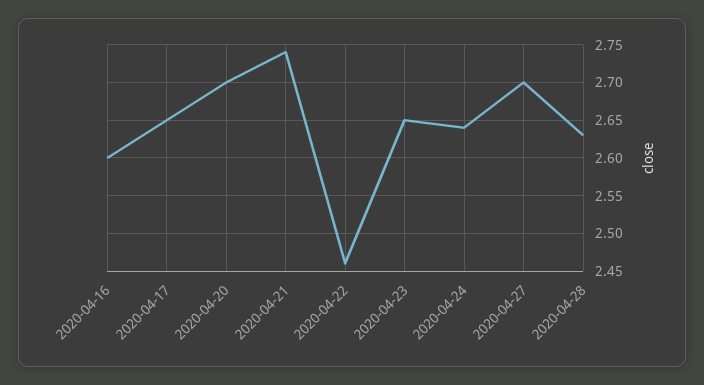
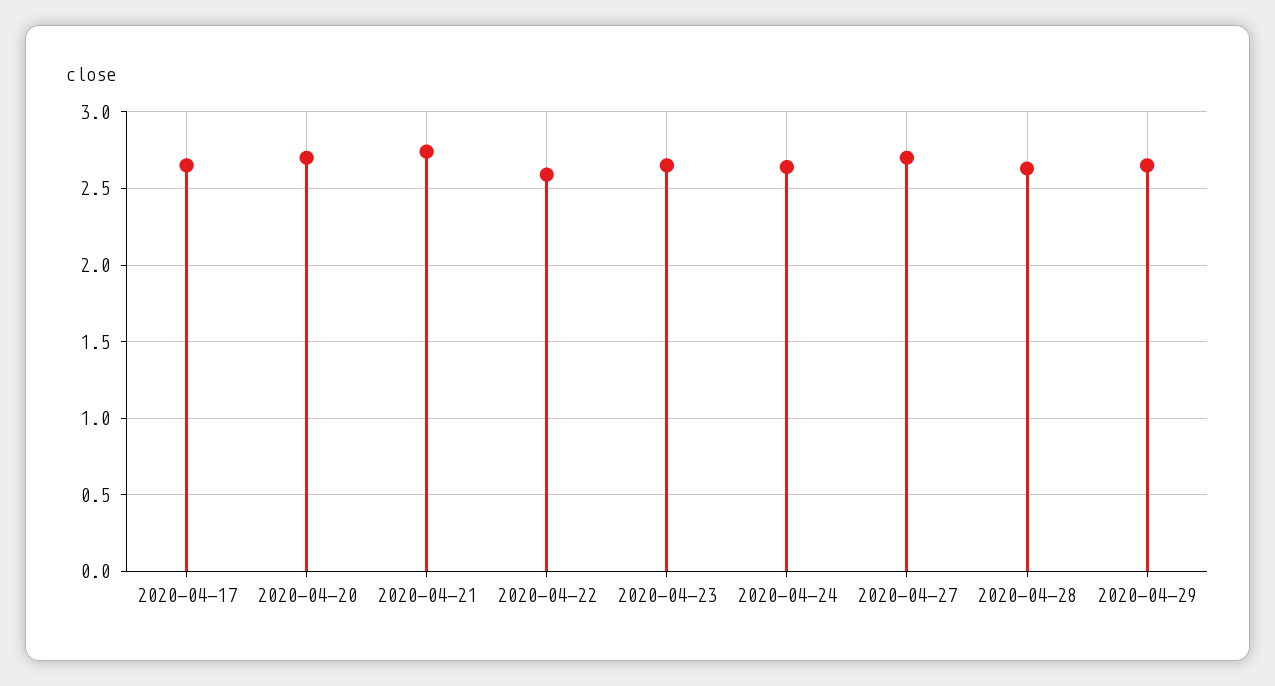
2020-04-16: 2.6 -> none
2020-04-22: 2.46 -> 2.6
2020-04-29: none -> 2.65

